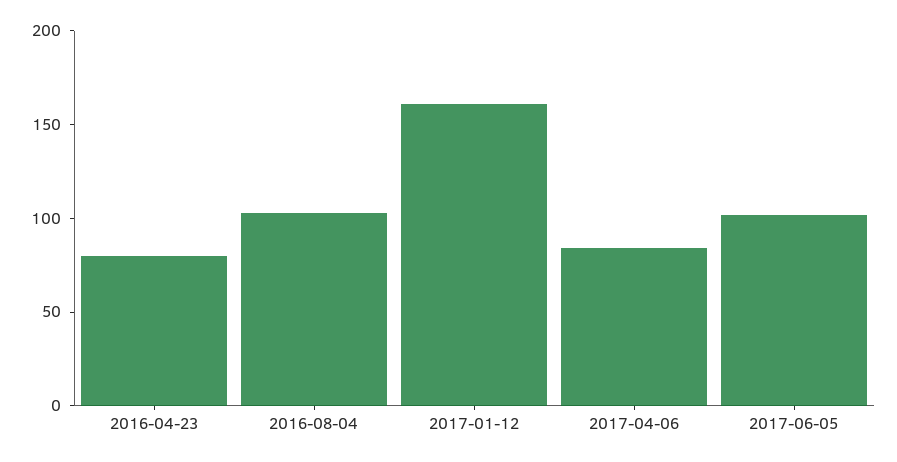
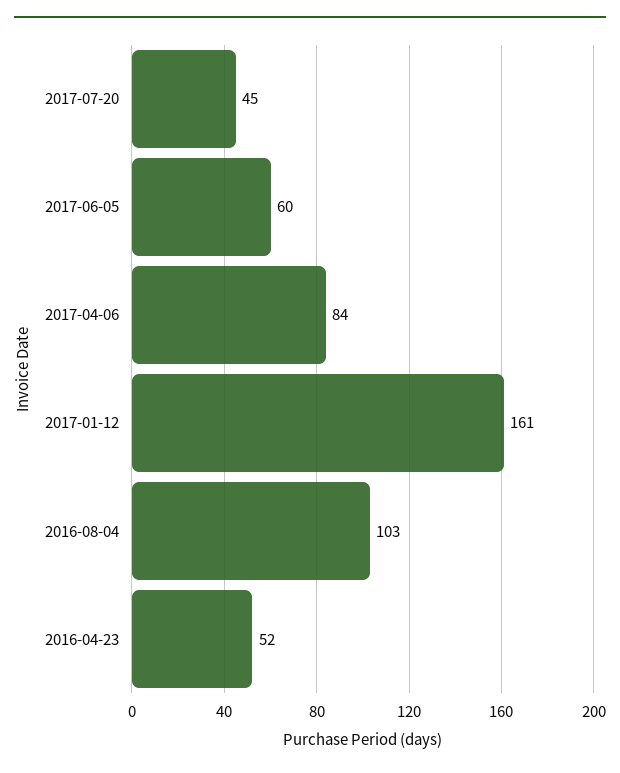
2016-04-23: 80 -> 52
2017-06-05: 100 -> 60
2017-07-20: none -> 45

